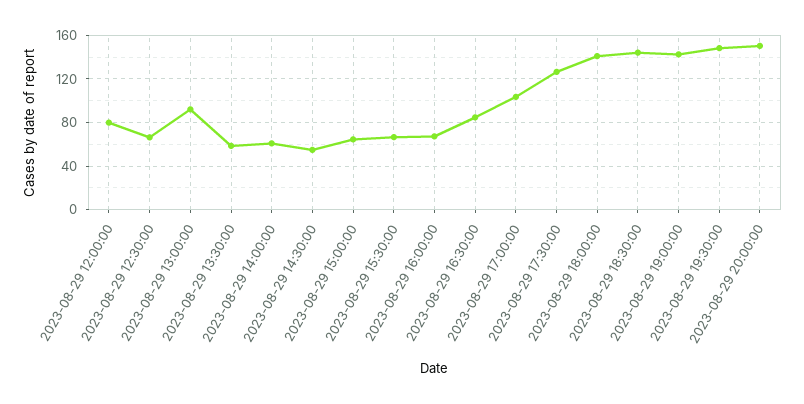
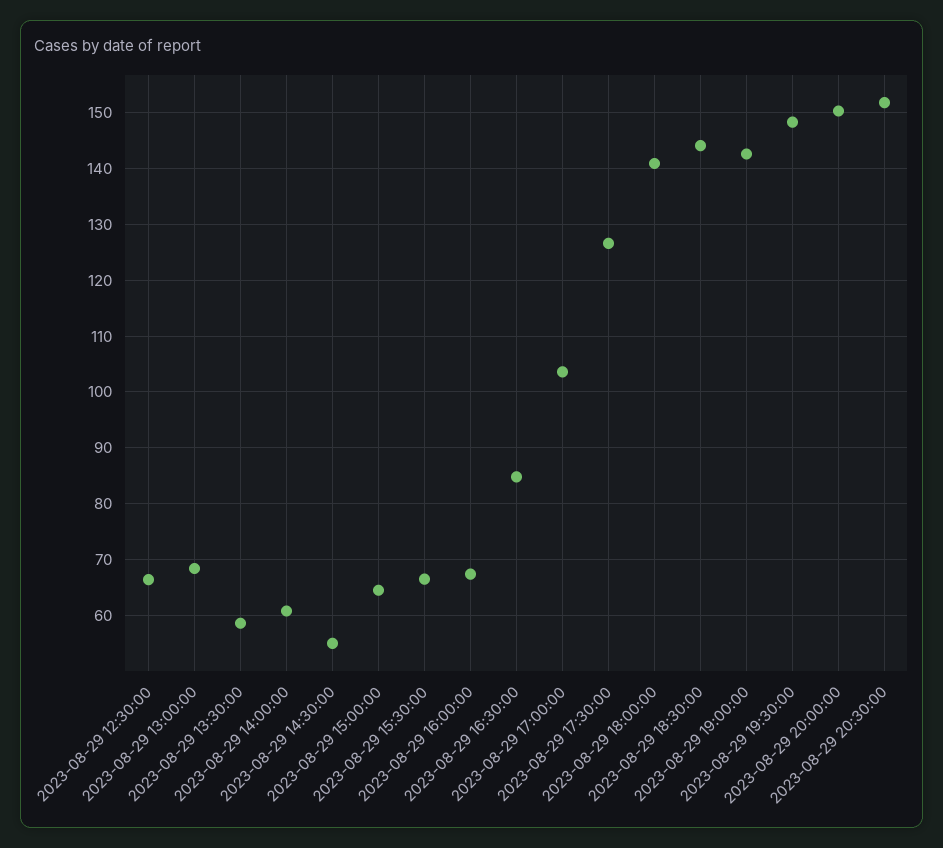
2023-08-29 12:00:00: 80 -> none
2023-08-29 13:00:00: 90 -> 68
2023-08-29 20:30:00: none -> 152

